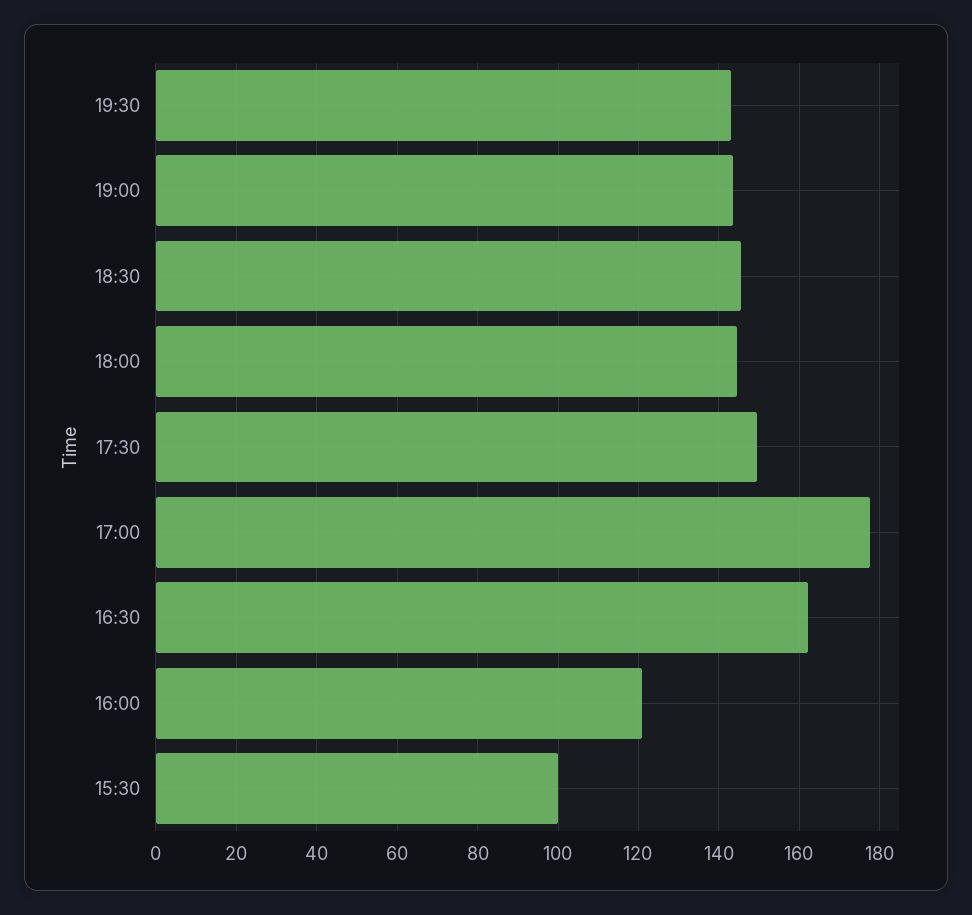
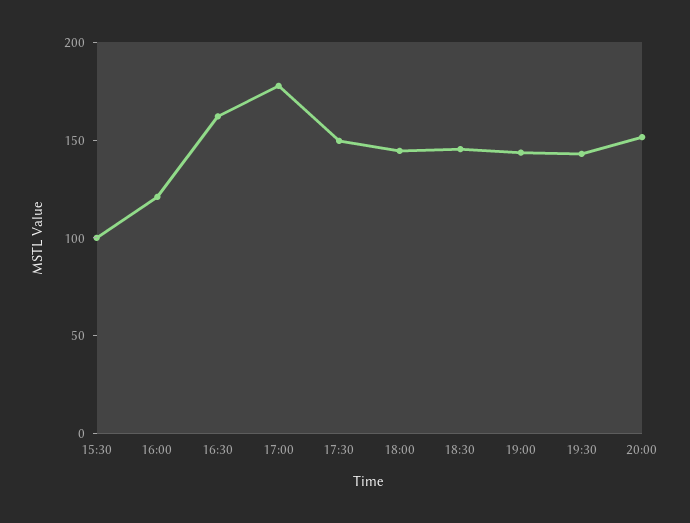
20:00: none -> 150

